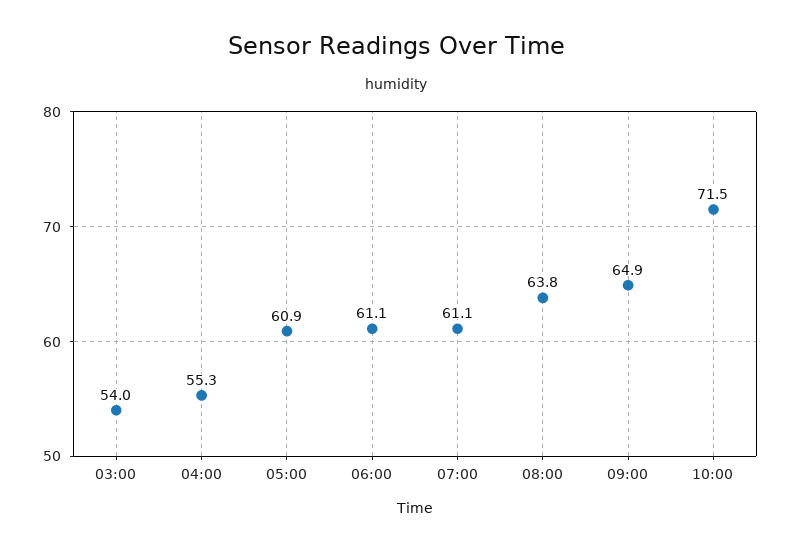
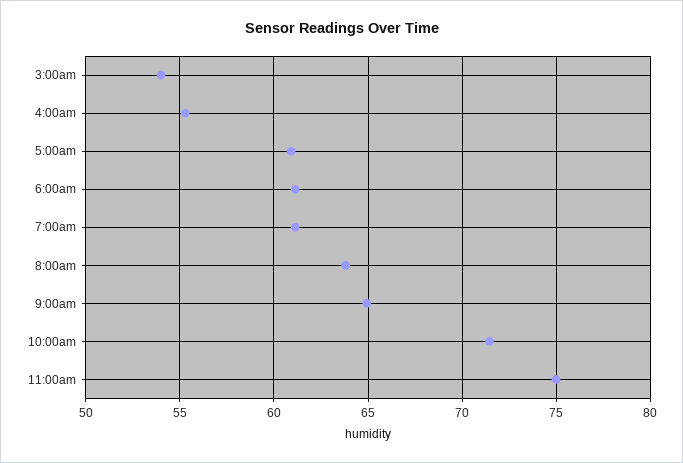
11:00am: none -> 75

